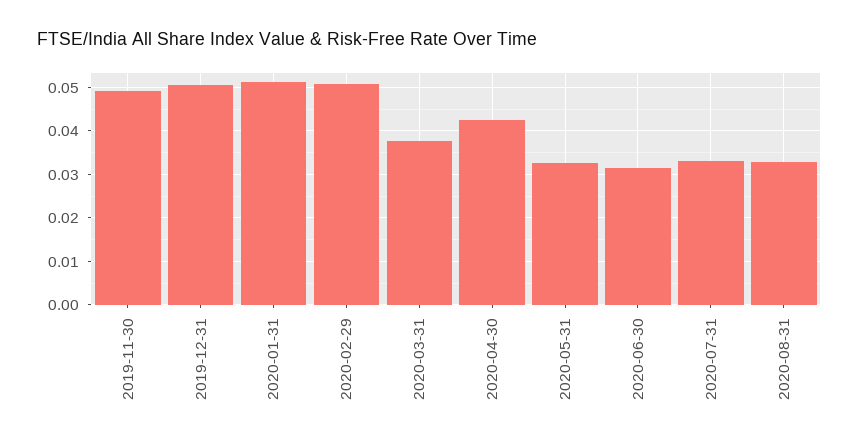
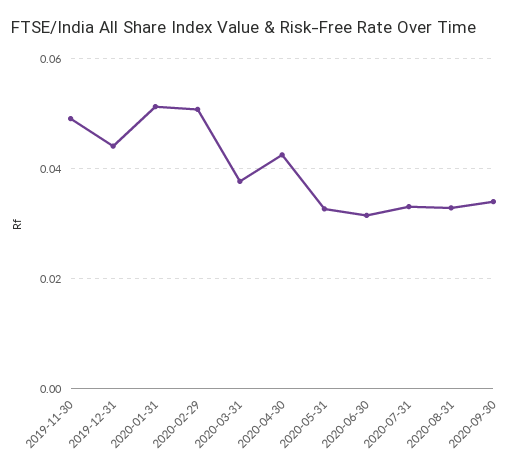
2019-12-31: 0.05 -> 0.044
2020-09-30: none -> 0.034

